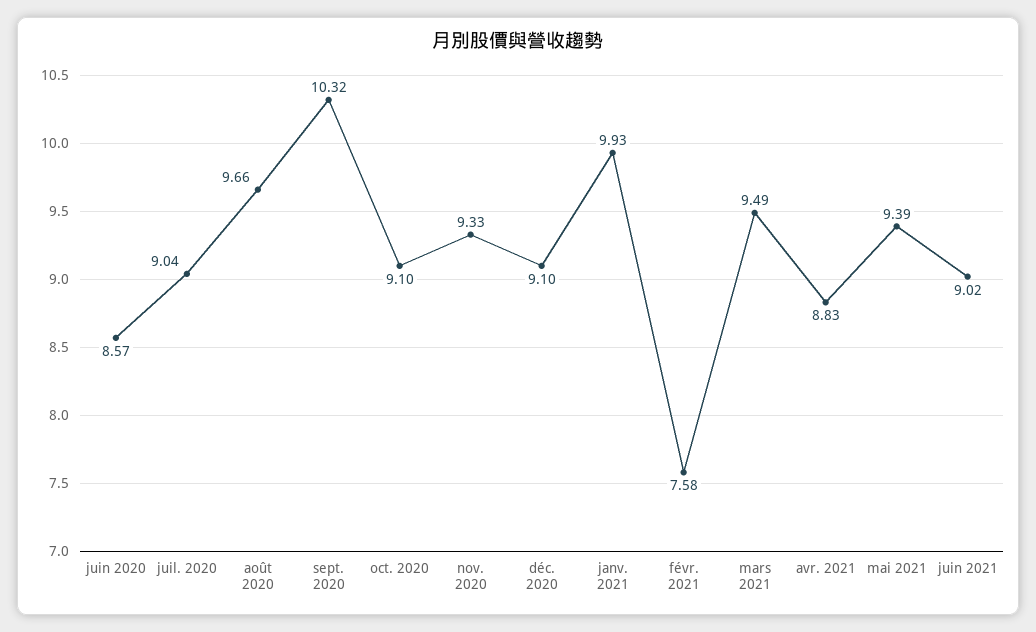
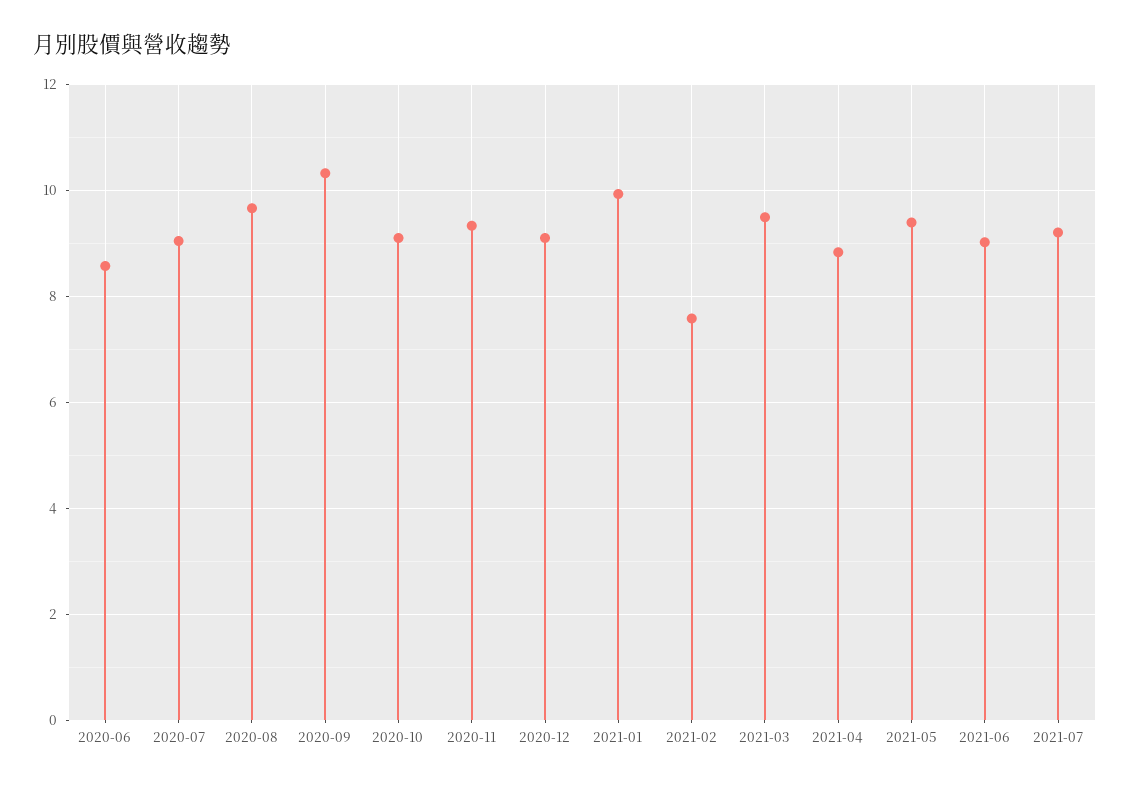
2021-07: none -> 9.2

